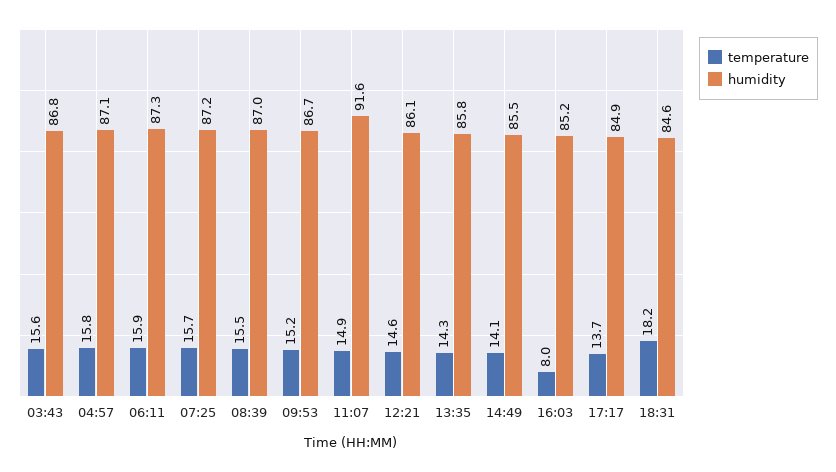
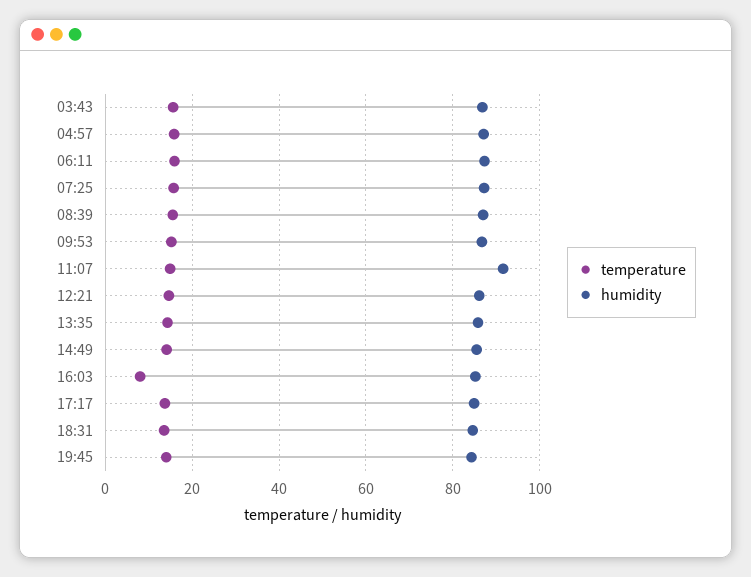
temperature, 18:31: 18.2 -> 14
temperature, 19:45: none -> 14
humidity, 19:45: none -> 84

